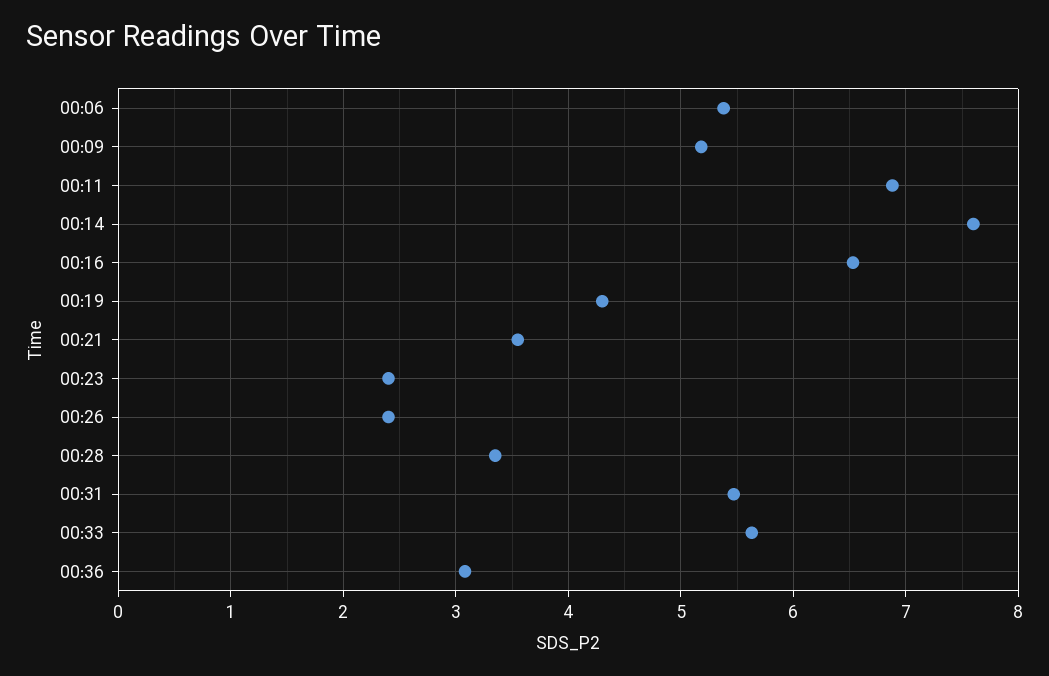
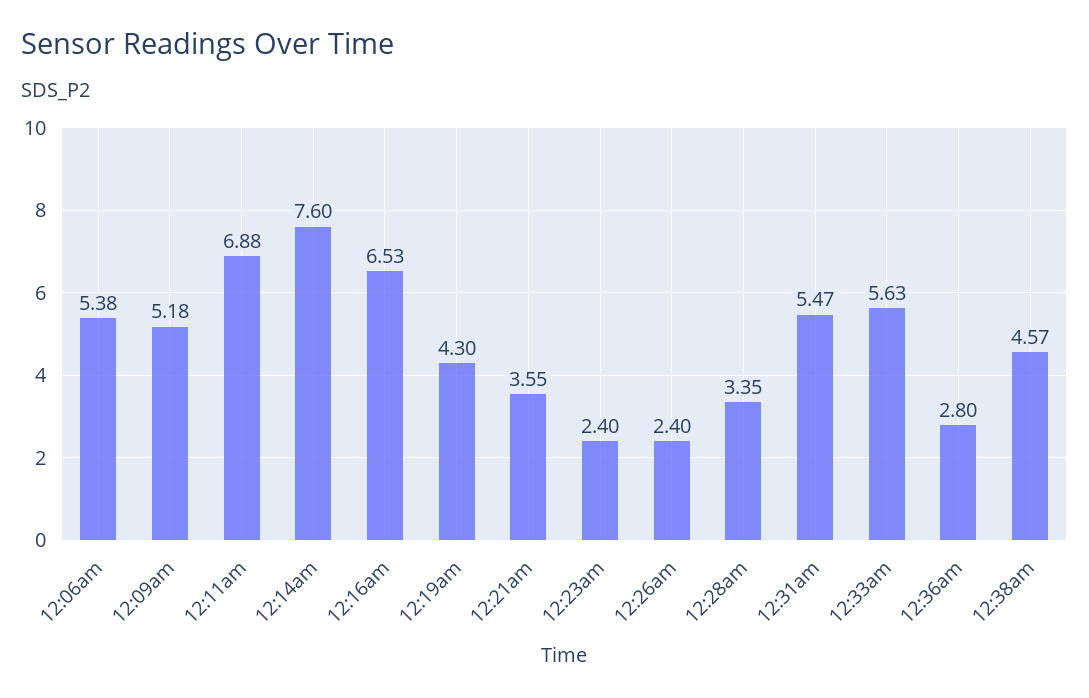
00:36: 3.1 -> 2.8
12:38am: none -> 4.57

